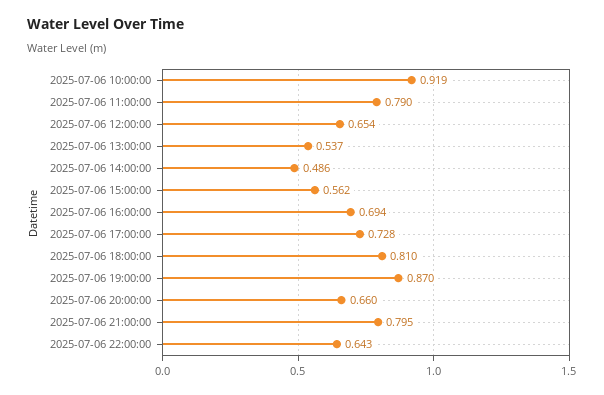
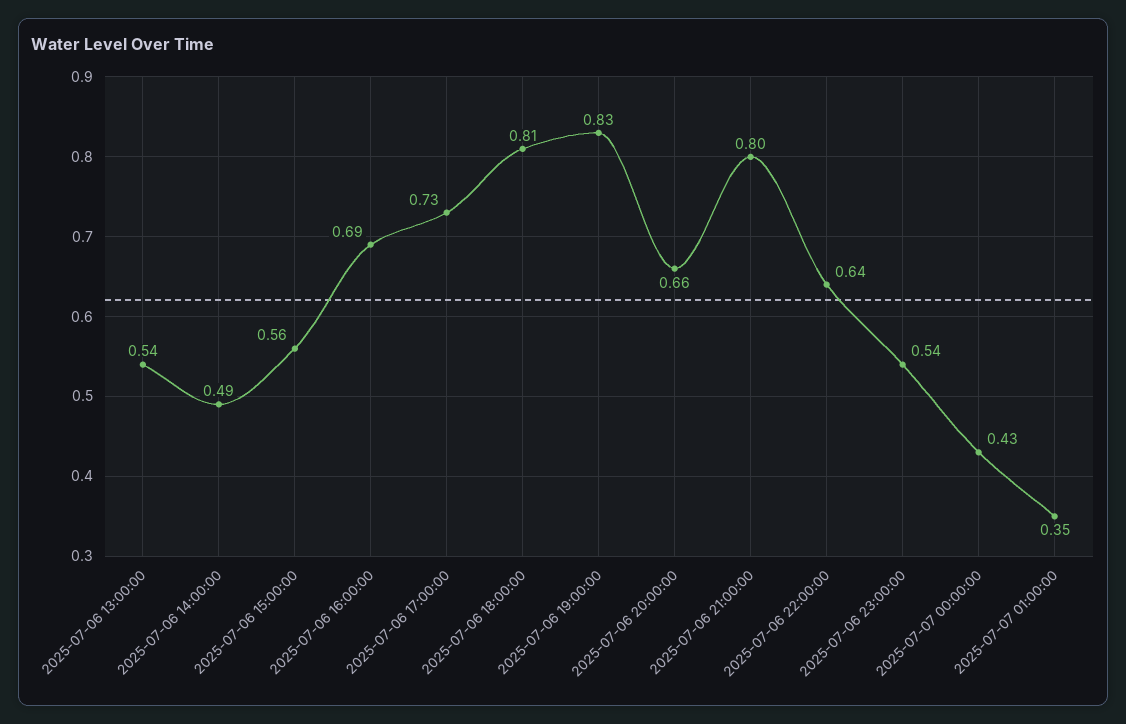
2025-07-06 10:00:00: 0.919 -> none
2025-07-06 11:00:00: 0.79 -> none
2025-07-06 12:00:00: 0.654 -> none
2025-07-06 19:00:00: 0.87 -> 0.83
2025-07-06 23:00:00: none -> 0.54
2025-07-07 00:00:00: none -> 0.43
2025-07-07 01:00:00: none -> 0.35

